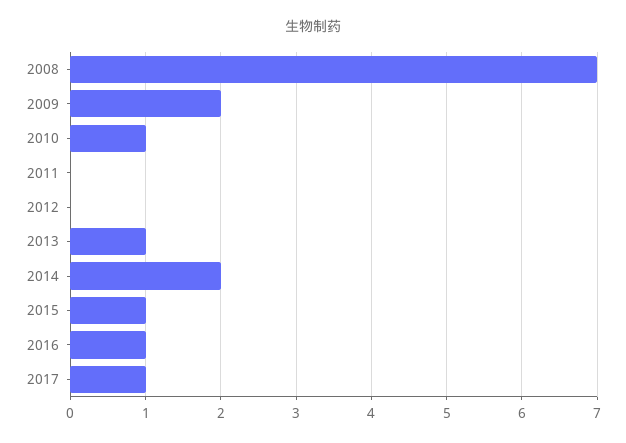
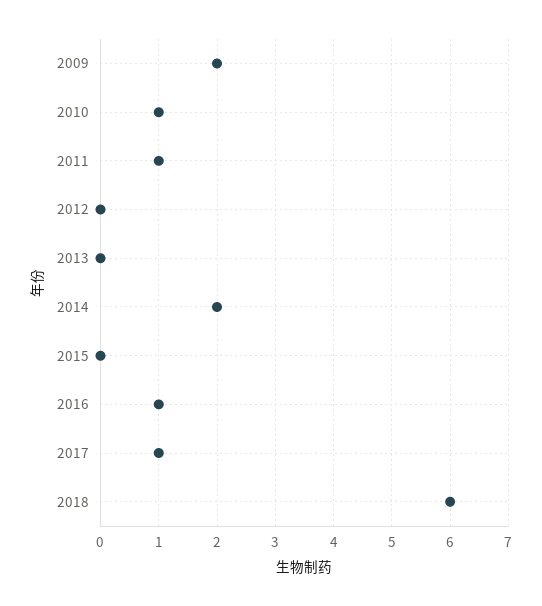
2008: 7 -> none
2011: 0 -> 1
2013: 1 -> 0
2015: 1 -> 0
2018: none -> 6

